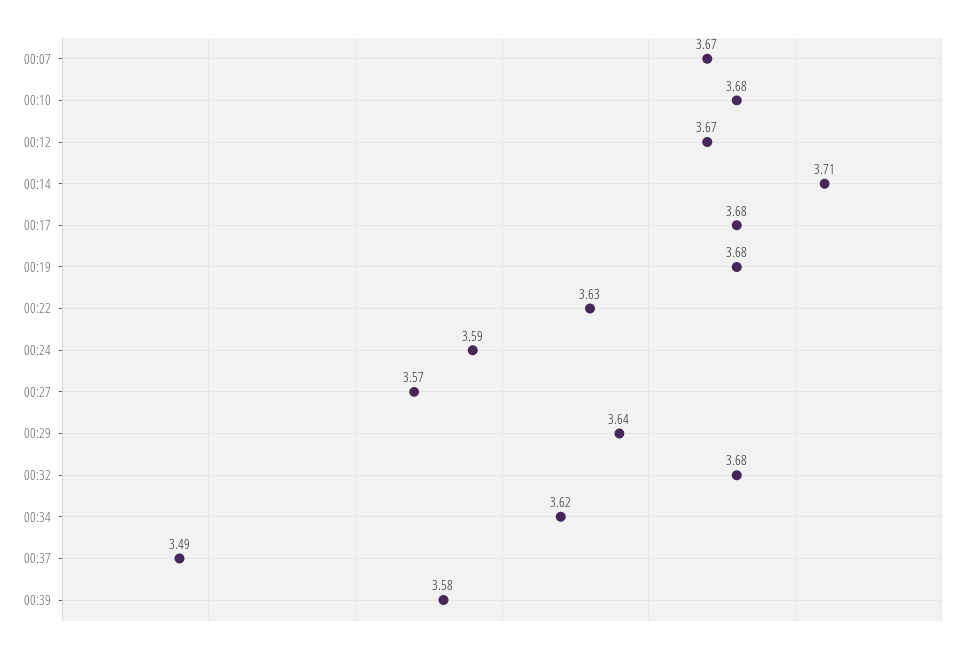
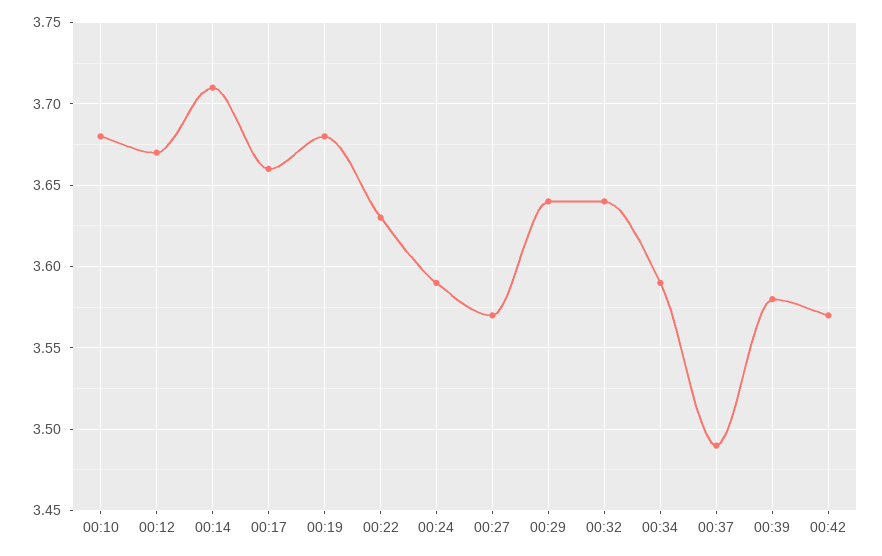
00:07: 3.67 -> none
00:17: 3.68 -> 3.66
00:32: 3.68 -> 3.64
00:34: 3.62 -> 3.59
00:42: none -> 3.57

